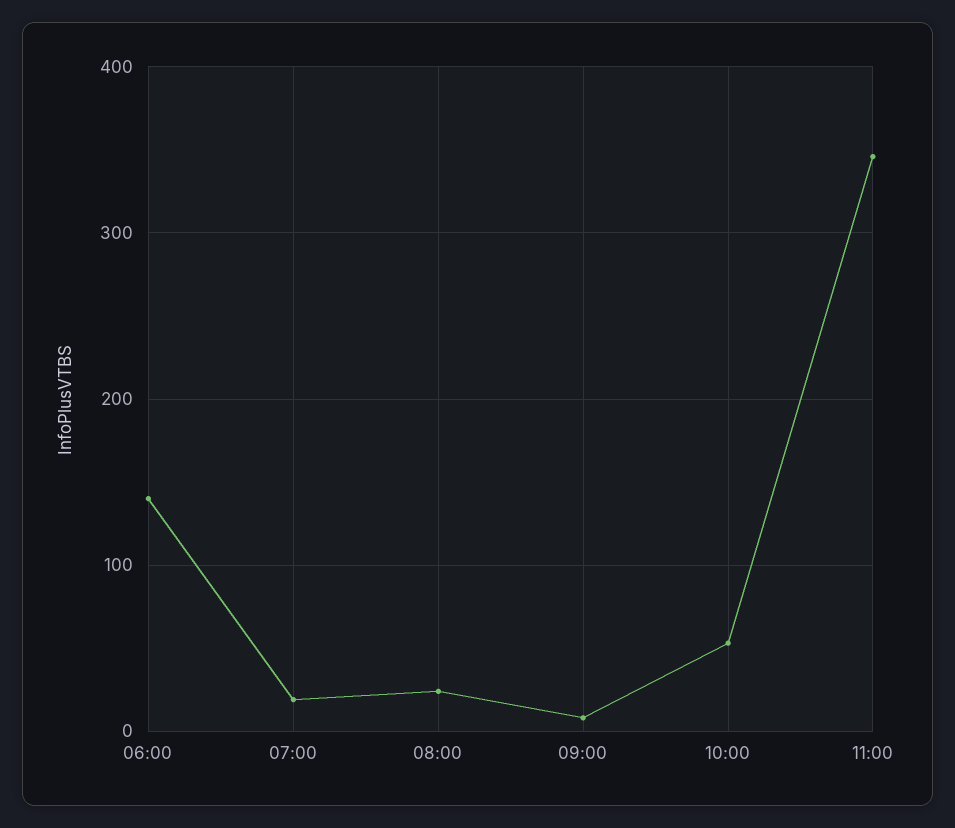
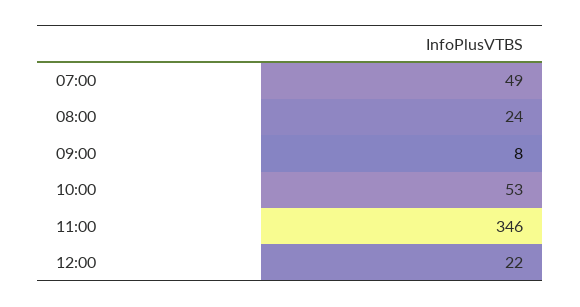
06:00: 140 -> none
07:00: 20 -> 49
12:00: none -> 22

